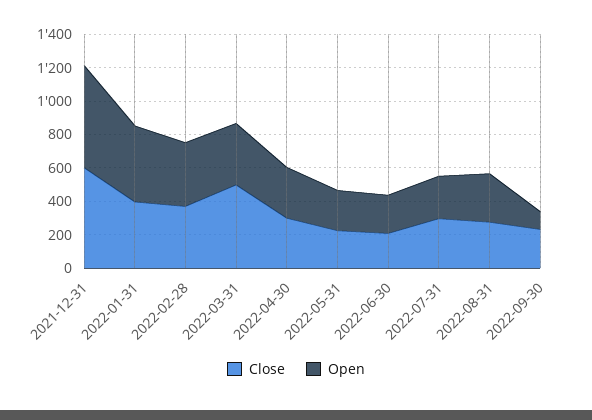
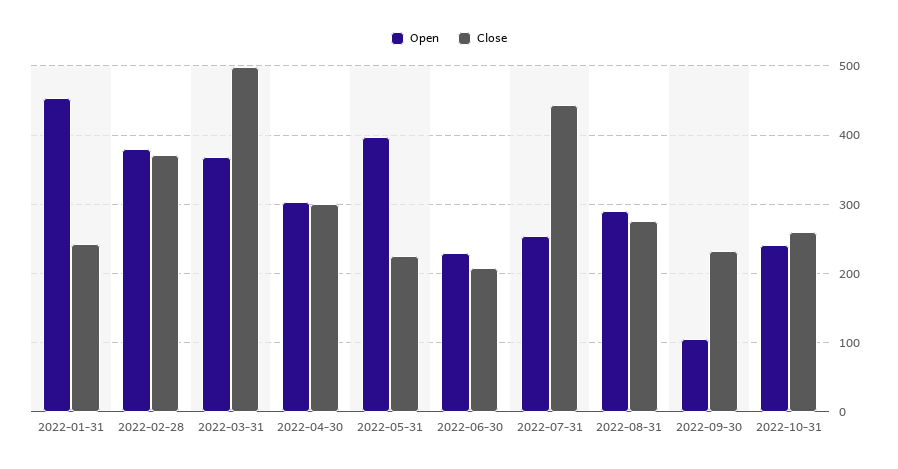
Close, 2021-12-31: 600 -> none
Open, 2021-12-31: 600 -> none
Close, 2022-01-31: 400 -> 240
Open, 2022-05-31: 250 -> 400
Close, 2022-07-31: 300 -> 440
Open, 2022-10-31: none -> 240
Close, 2022-10-31: none -> 260

